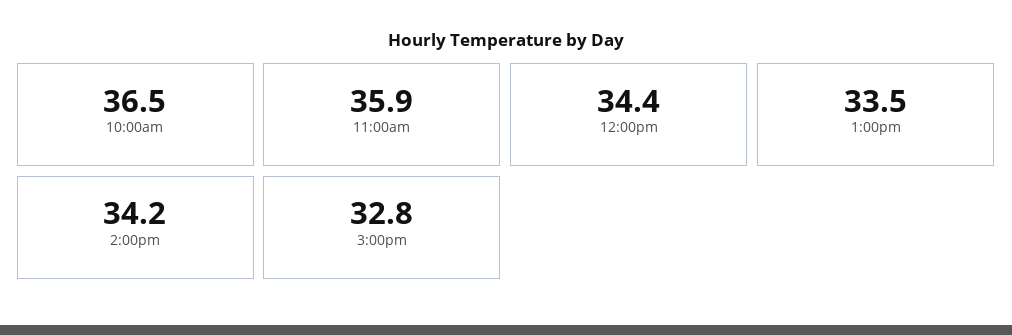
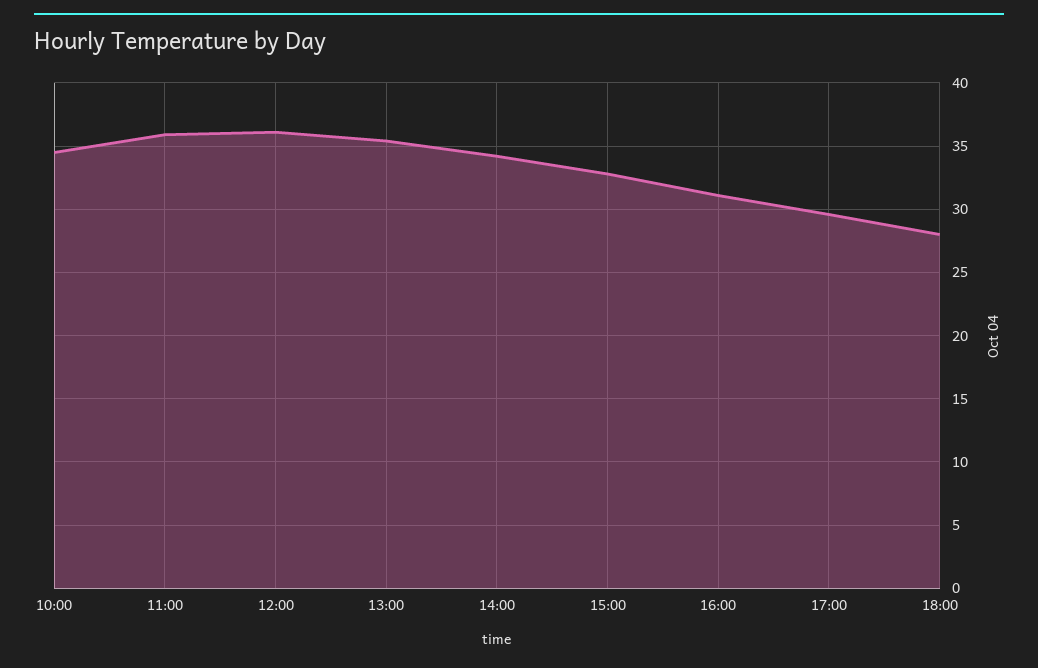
10:00am: 36.5 -> 34.5
12:00pm: 34.4 -> 36
1:00pm: 33.5 -> 35.5
16:00: none -> 31
17:00: none -> 29.5
18:00: none -> 28

